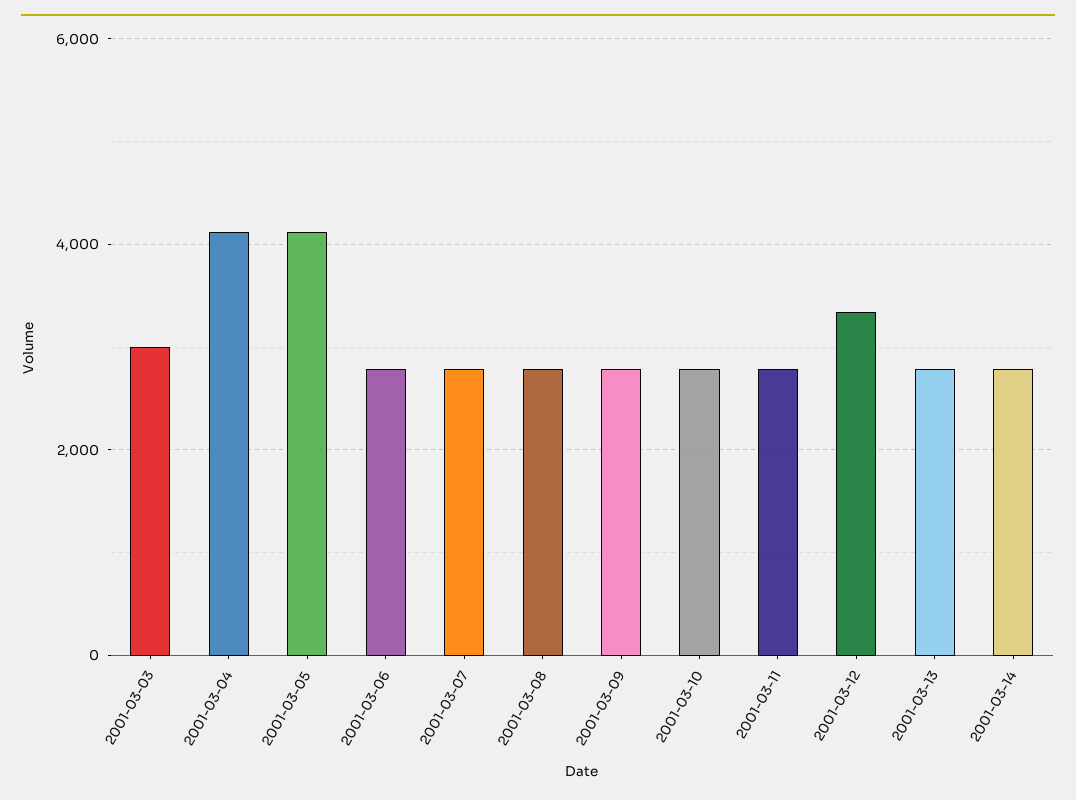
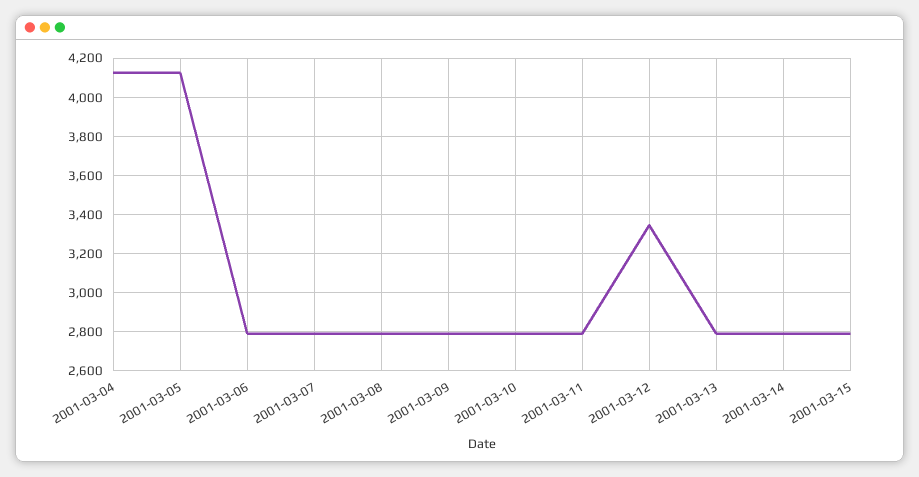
2001-03-03: 3000 -> none
2001-03-15: none -> 2800

